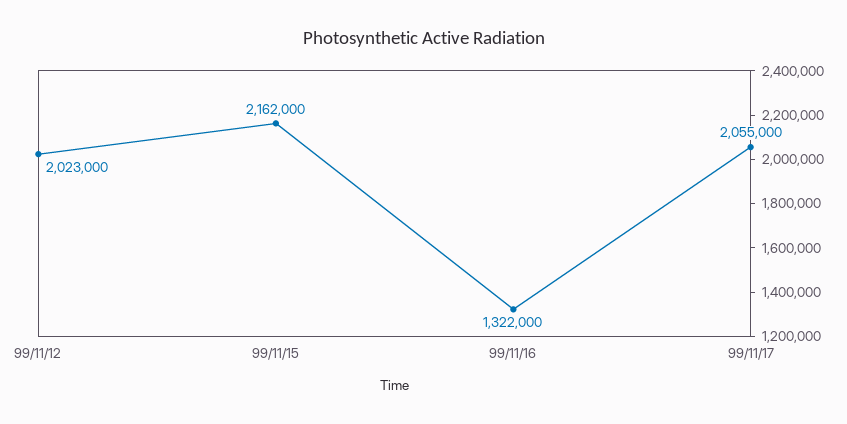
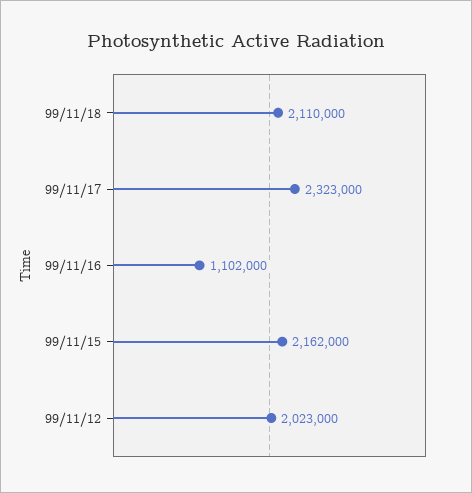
99/11/16: 1322000 -> 1102000
99/11/17: 2055000 -> 2323000
99/11/18: none -> 2110000

